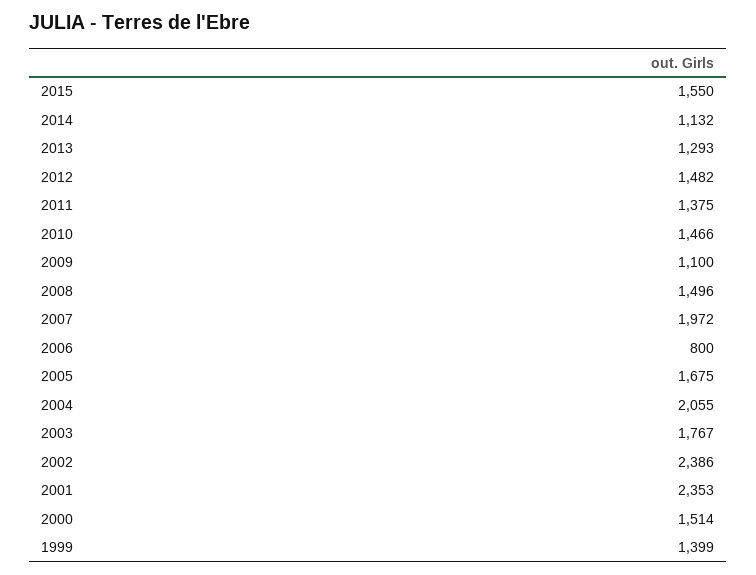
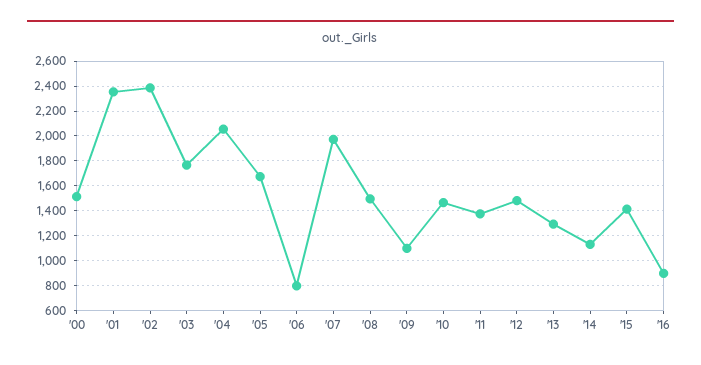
2015: 1550 -> 1400
1999: 1399 -> none
'16: none -> 900

